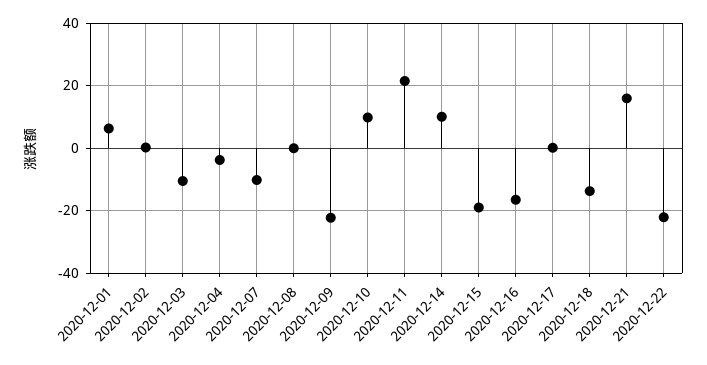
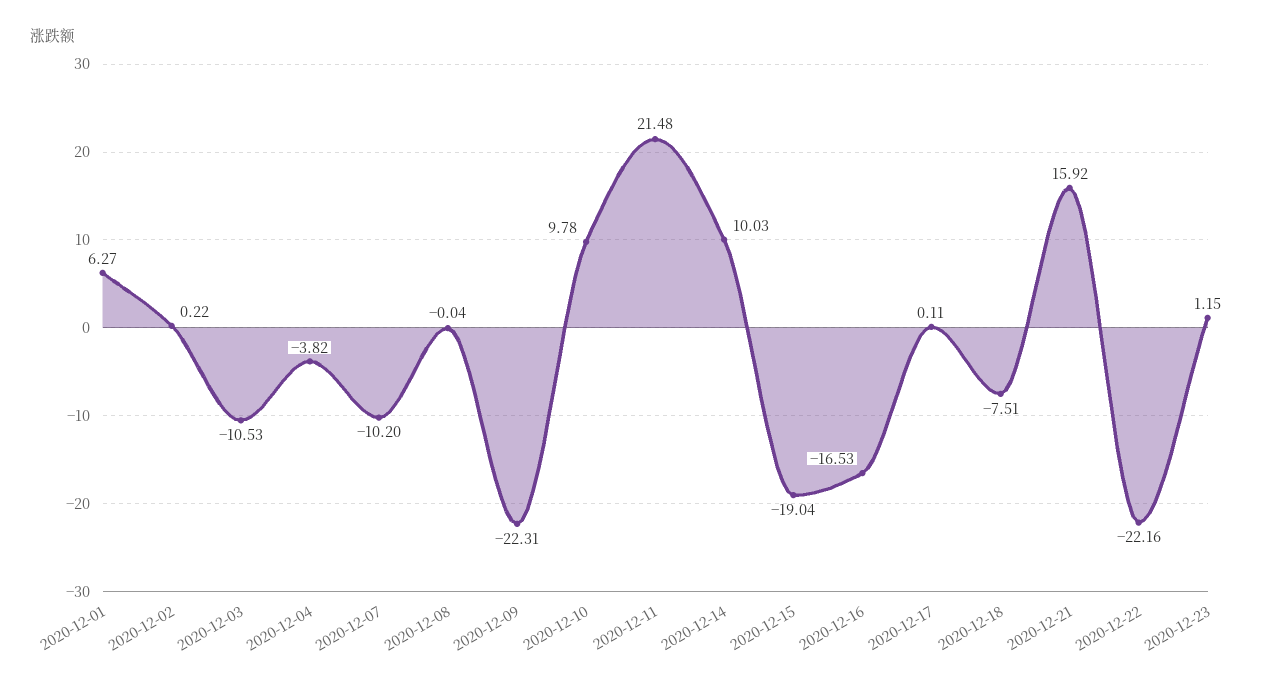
2020-12-18: -14 -> -7.51
2020-12-23: none -> 1.15

